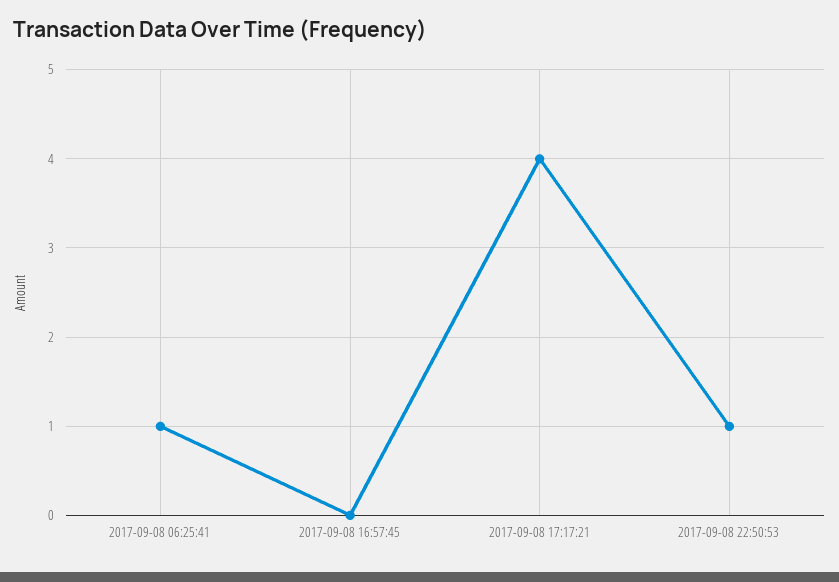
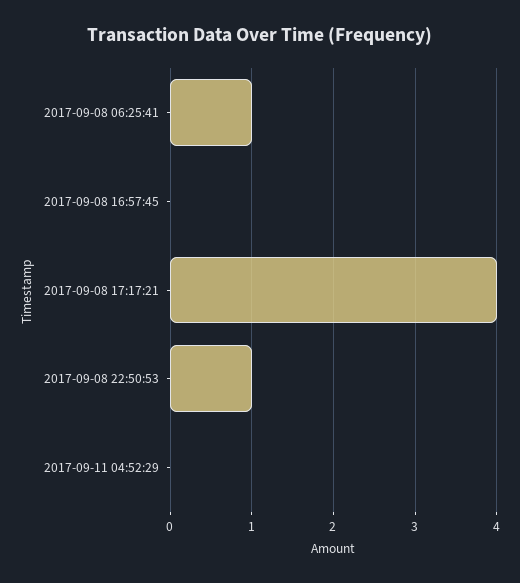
2017-09-11 04:52:29: none -> 0

